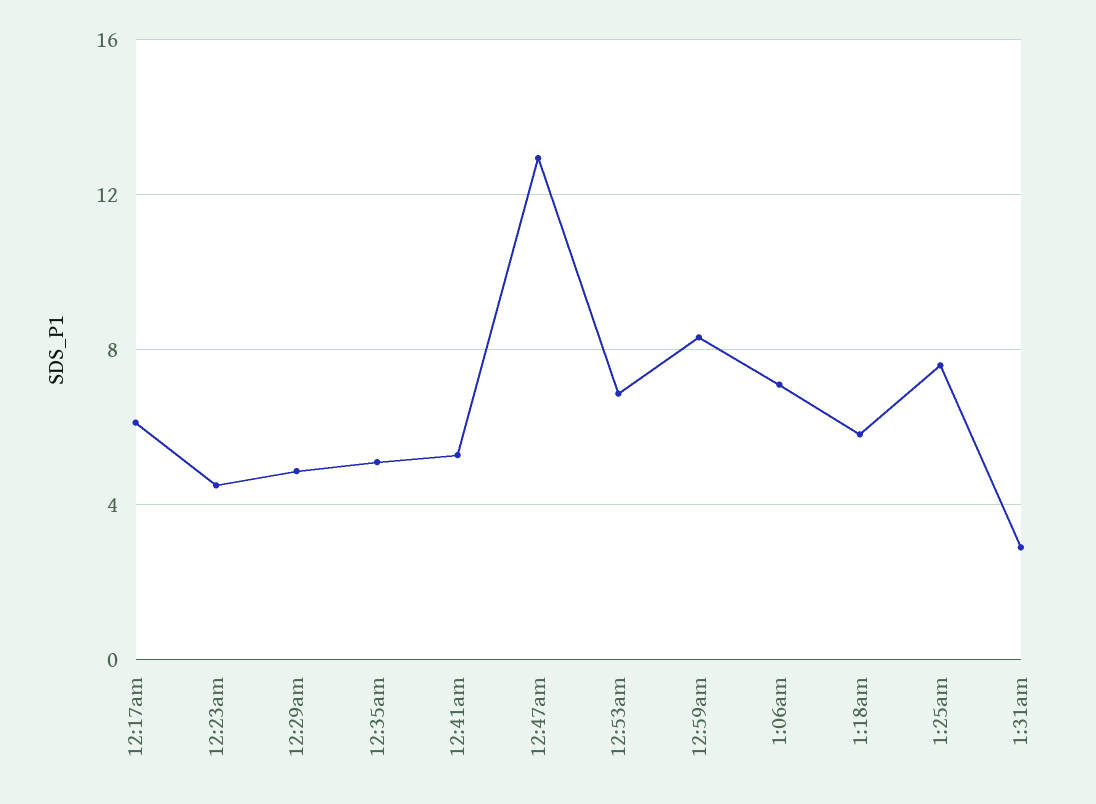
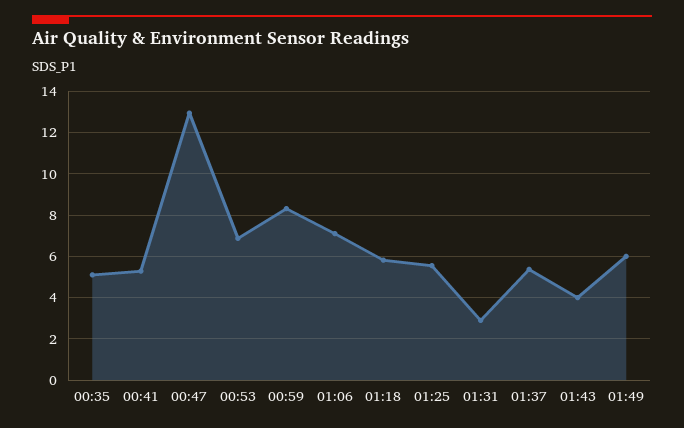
12:17am: 6 -> none
12:23am: 4.5 -> none
12:29am: 5 -> none
1:25am: 7.5 -> 5.5
01:37: none -> 5.5
01:43: none -> 4
01:49: none -> 6

